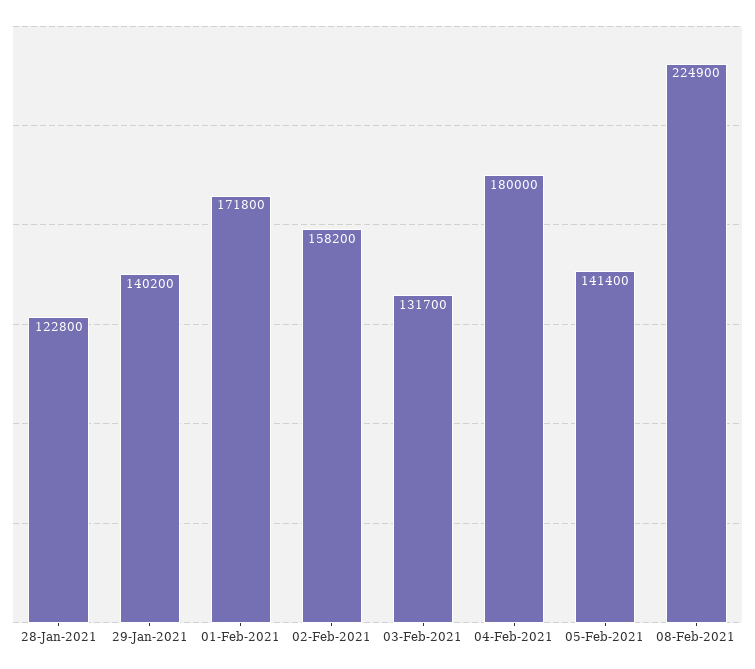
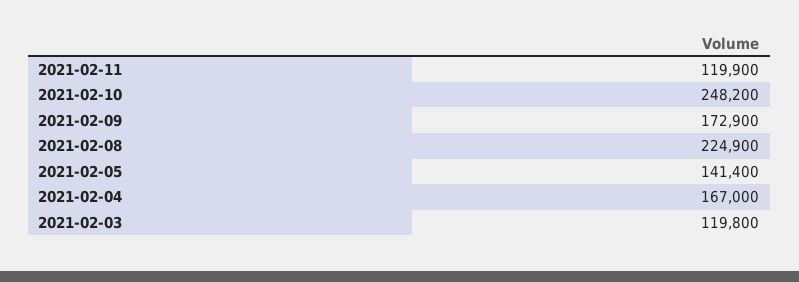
28-Jan-2021: 122800 -> none
29-Jan-2021: 140200 -> none
01-Feb-2021: 171800 -> none
02-Feb-2021: 158200 -> none
03-Feb-2021: 131700 -> 119800
04-Feb-2021: 180000 -> 167000
2021-02-11: none -> 119900
2021-02-10: none -> 248200
2021-02-09: none -> 172900

